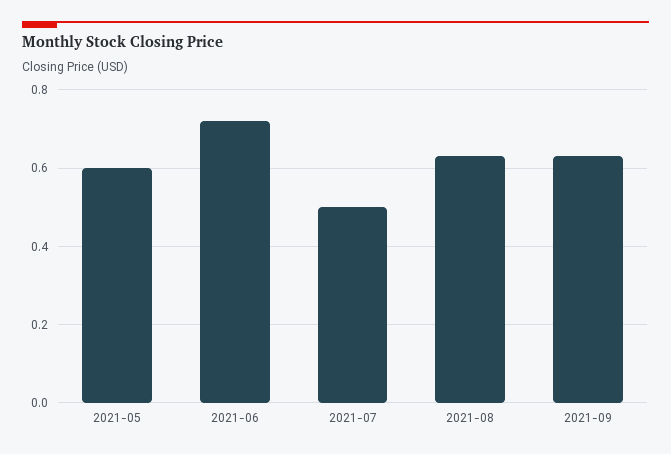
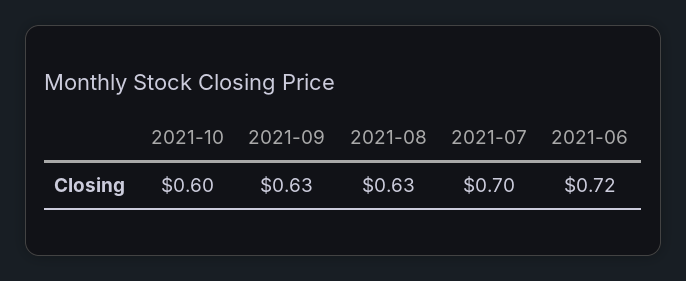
2021-05: 0.6 -> none
2021-07: 0.5 -> 0.7
2021-10: none -> 0.6

